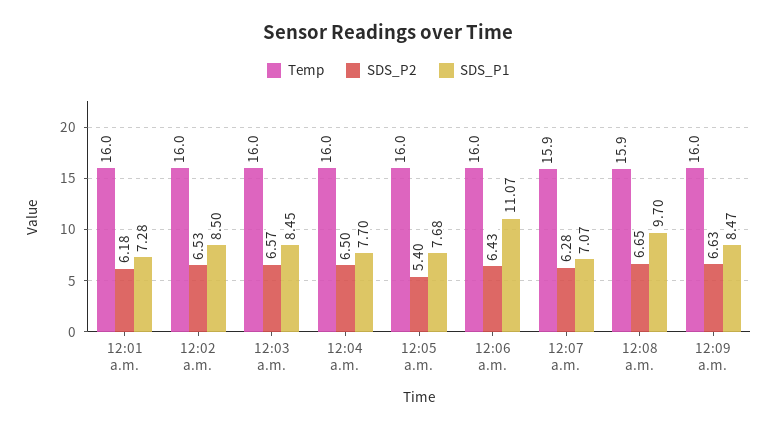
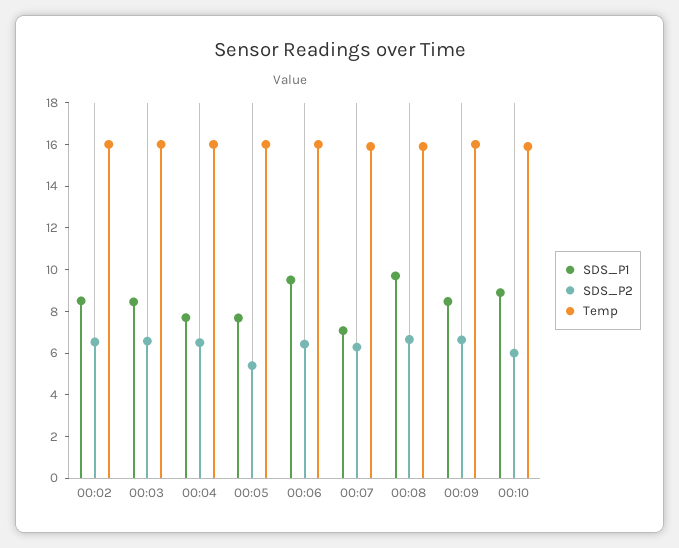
Temp, 12:01 a.m.: 16 -> none
SDS_P2, 12:01 a.m.: 6.18 -> none
SDS_P1, 12:01 a.m.: 7.28 -> none
SDS_P1, 12:06 a.m.: 11.07 -> 9.5
SDS_P1, 00:10: none -> 9
SDS_P2, 00:10: none -> 6
Temp, 00:10: none -> 16

